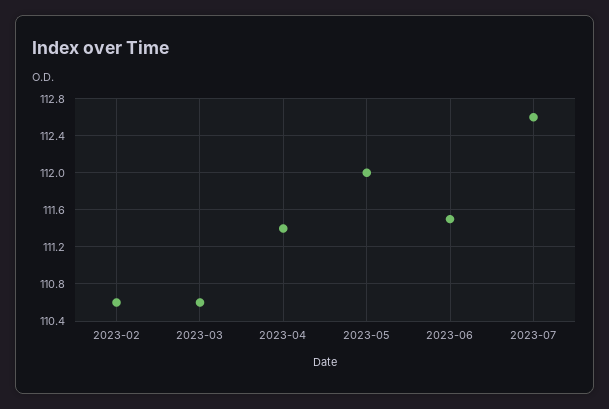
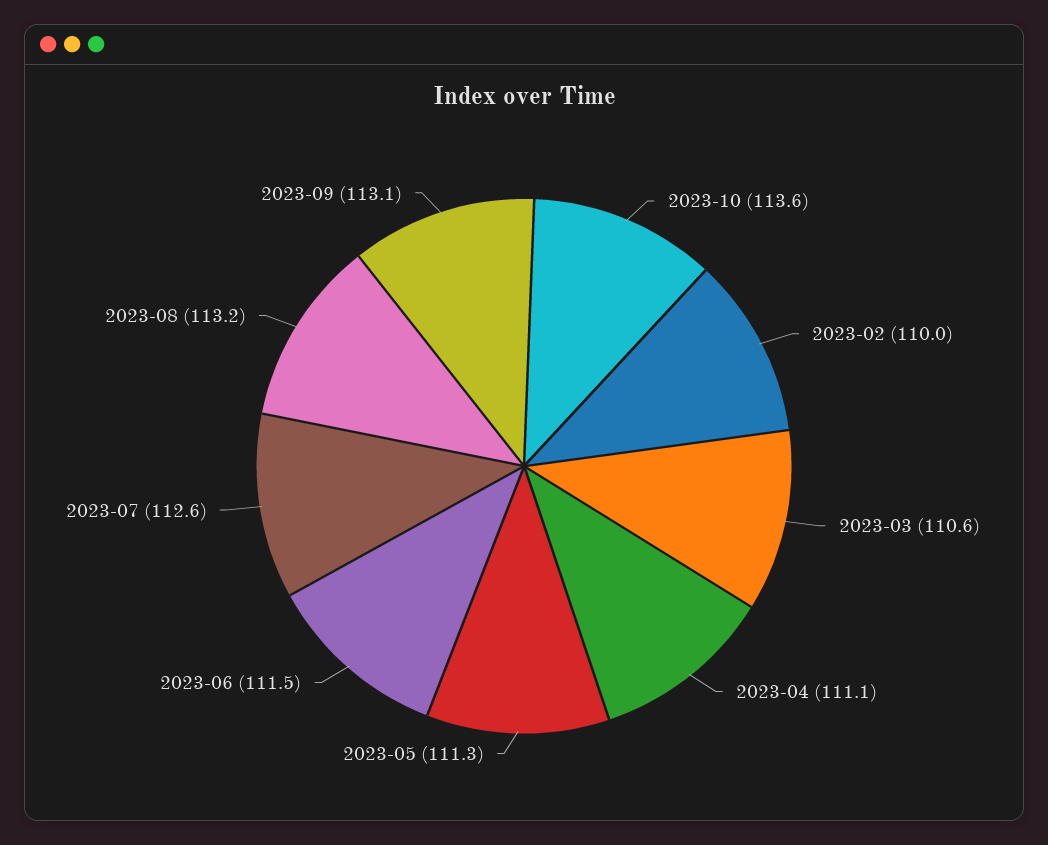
2023-02: 110.6 -> 110
2023-04: 111.4 -> 111.1
2023-05: 112 -> 111.3
2023-10: none -> 113.6
2023-08: none -> 113.2
2023-09: none -> 113.1

